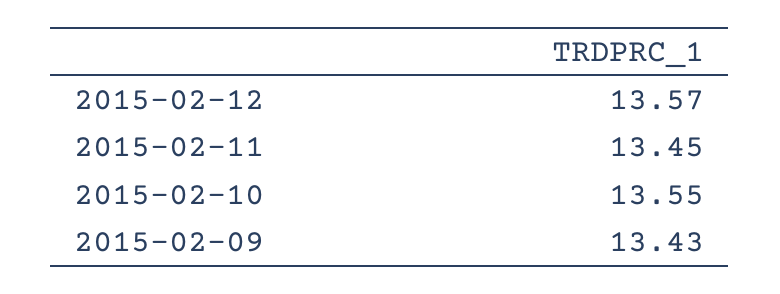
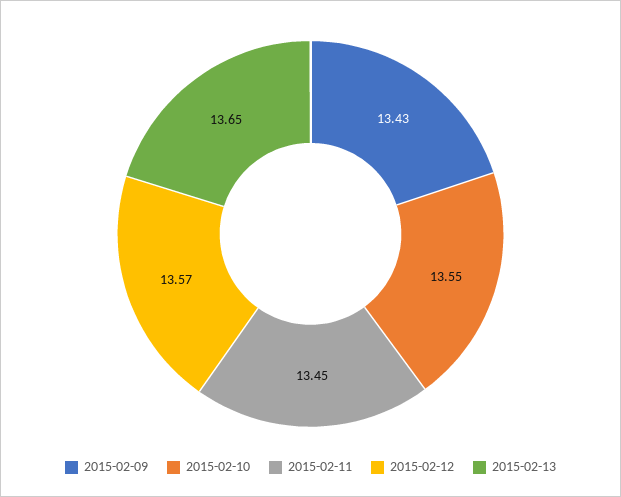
2015-02-13: none -> 13.65

